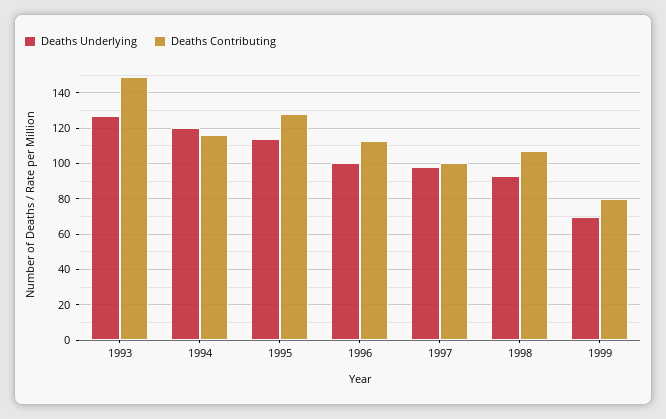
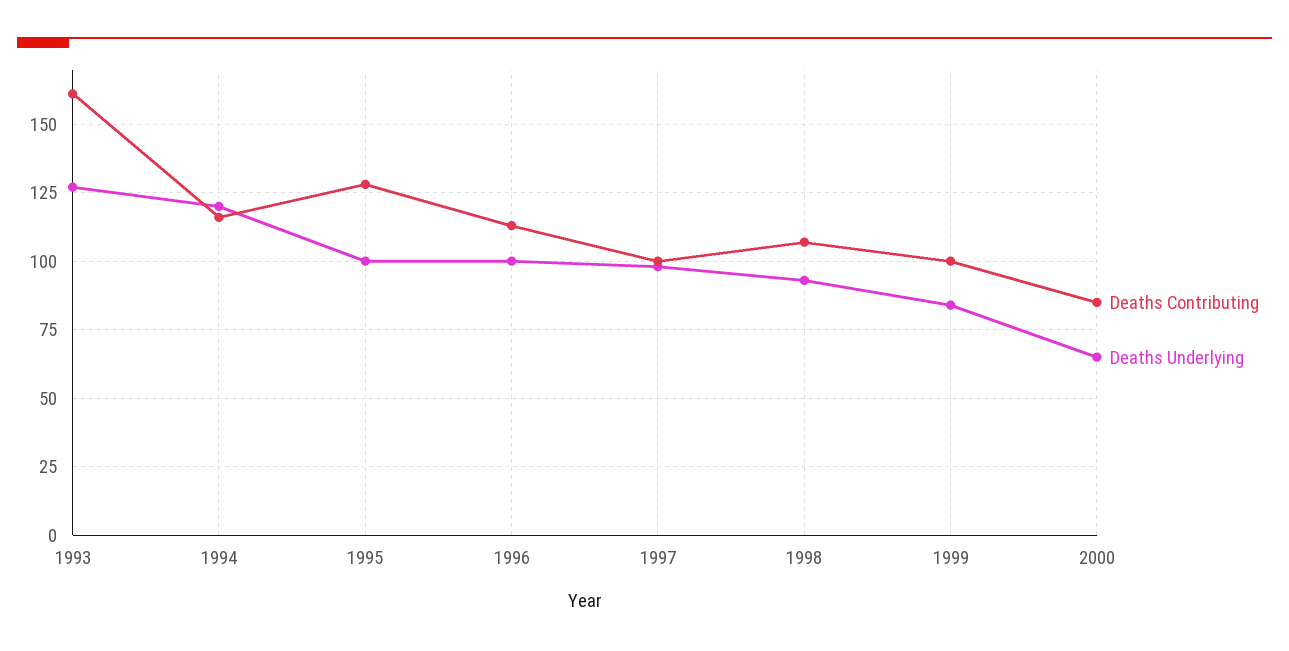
Deaths Contributing, 1993: 150 -> 160
Deaths Underlying, 1995: 115 -> 100
Deaths Underlying, 1999: 70 -> 85
Deaths Contributing, 1999: 80 -> 100
Deaths Contributing, 2000: none -> 85
Deaths Underlying, 2000: none -> 65

